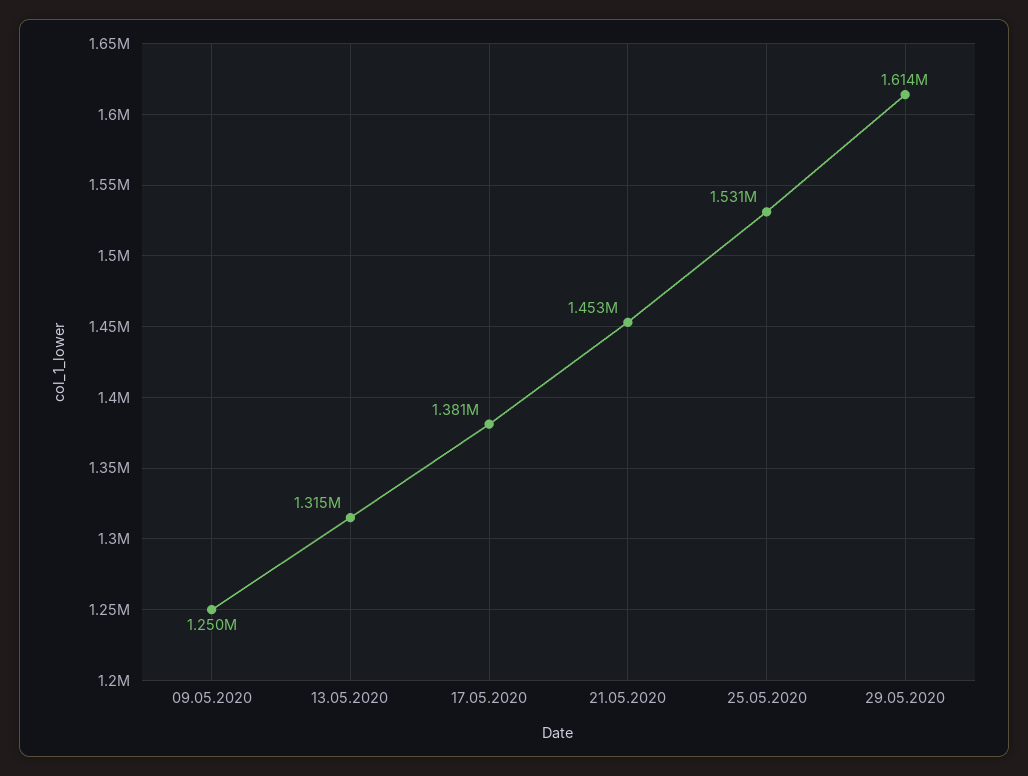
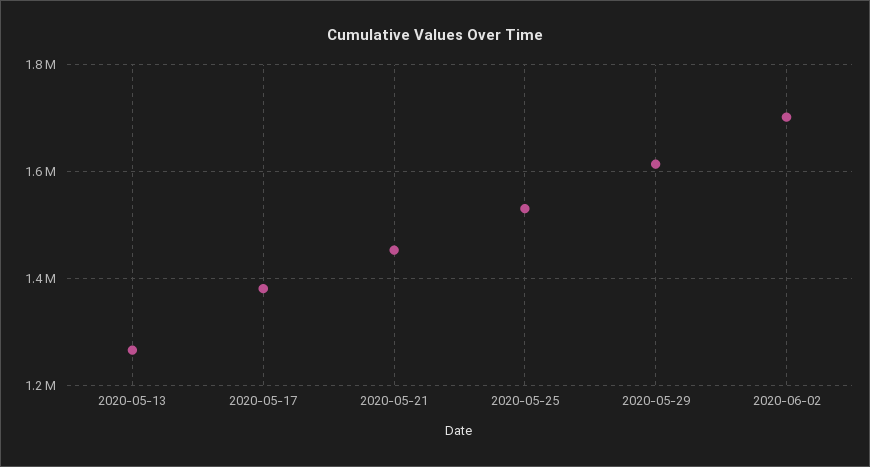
09.05.2020: 1250000 -> none
13.05.2020: 1315000 -> 1260000
2020-06-02: none -> 1700000

